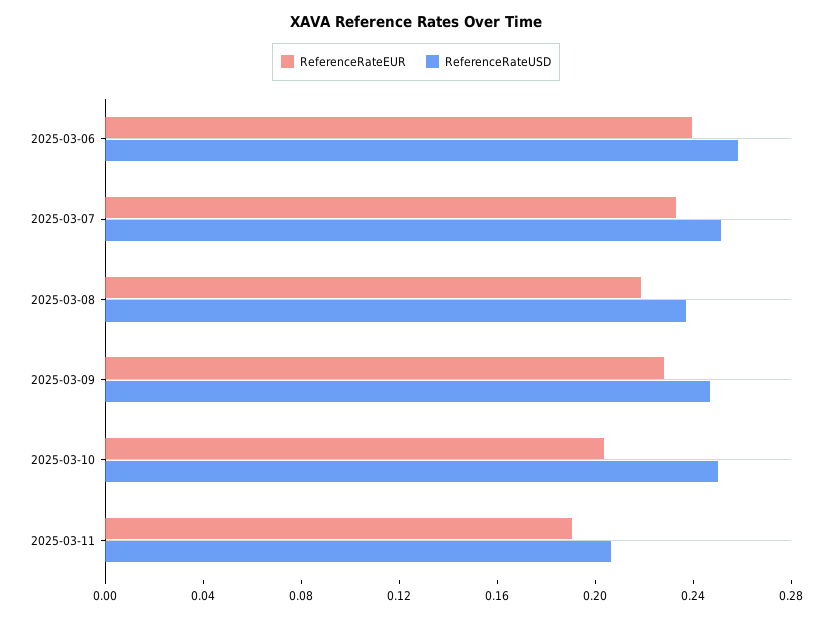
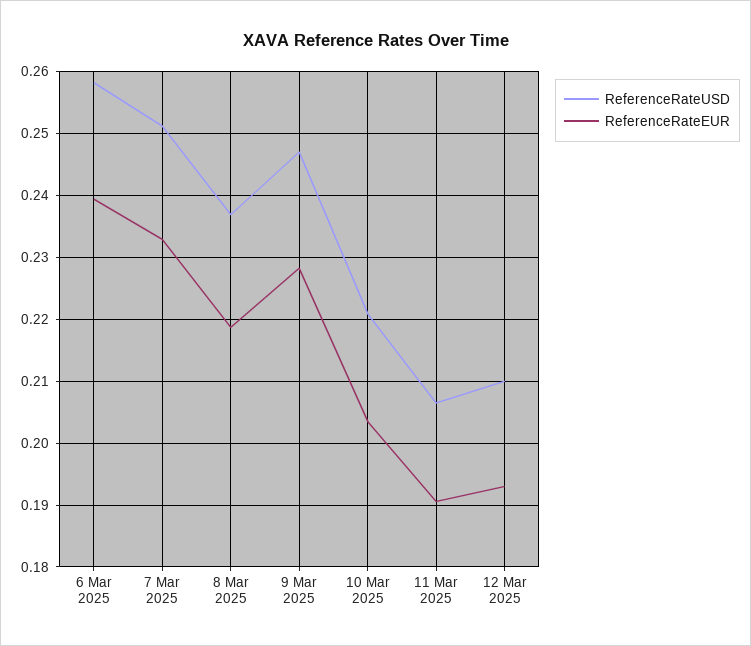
ReferenceRateUSD, 2025-03-10: 0.25 -> 0.221
ReferenceRateUSD, 12 Mar 2025: none -> 0.21
ReferenceRateEUR, 12 Mar 2025: none -> 0.193

